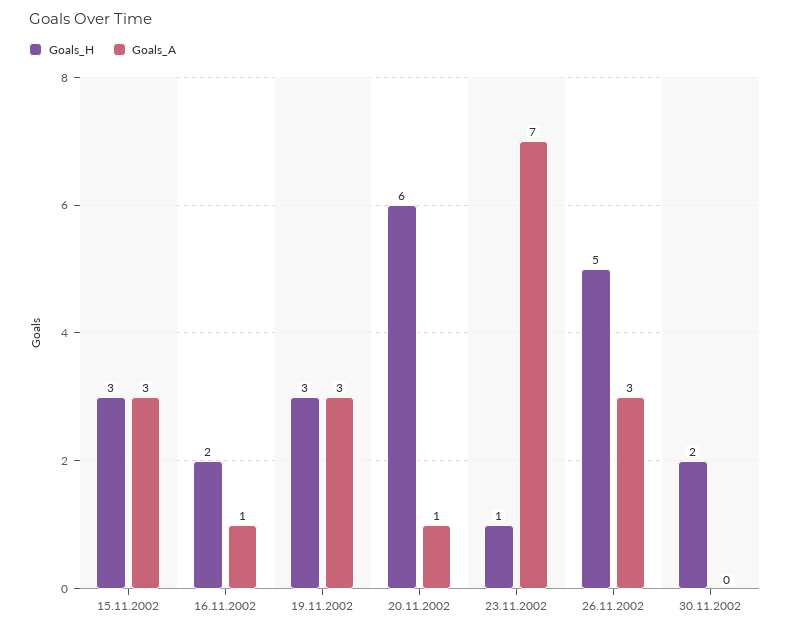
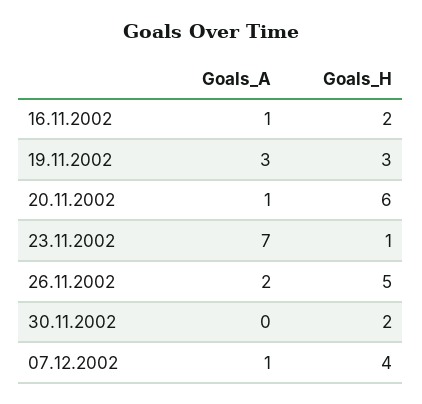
Goals_H, 15.11.2002: 3 -> none
Goals_A, 15.11.2002: 3 -> none
Goals_A, 26.11.2002: 3 -> 2
Goals_A, 07.12.2002: none -> 1
Goals_H, 07.12.2002: none -> 4

